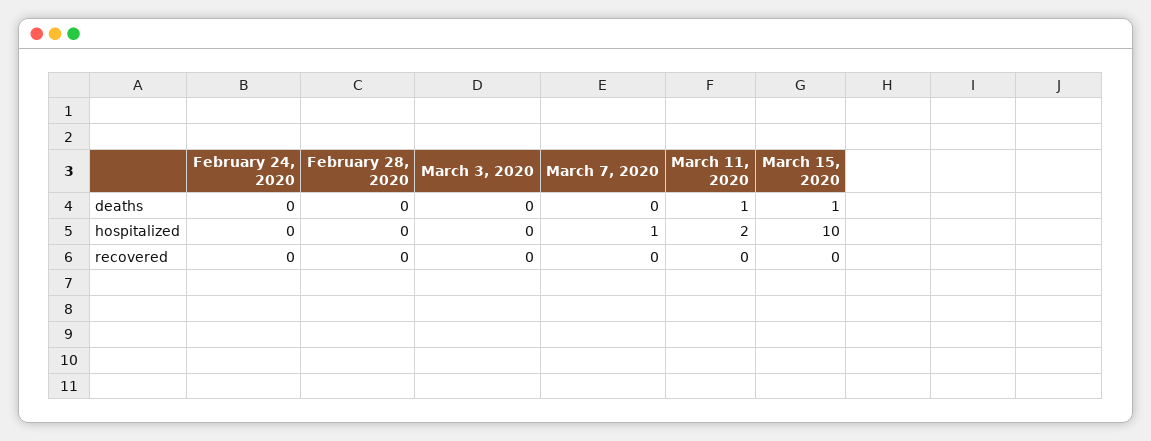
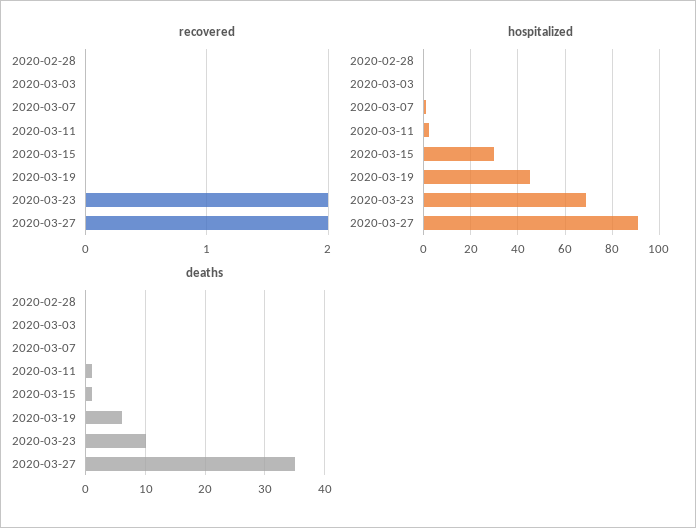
deaths, February 24, 2020: 0 -> none
hospitalized, February 24, 2020: 0 -> none
hospitalized, March 15, 2020: 10 -> 30
recovered, February 24, 2020: 0 -> none
recovered, 2020-03-19: none -> 0
recovered, 2020-03-23: none -> 2
recovered, 2020-03-27: none -> 2
hospitalized, 2020-03-19: none -> 45
hospitalized, 2020-03-23: none -> 70
hospitalized, 2020-03-27: none -> 90
deaths, 2020-03-19: none -> 5
deaths, 2020-03-23: none -> 10
deaths, 2020-03-27: none -> 35

